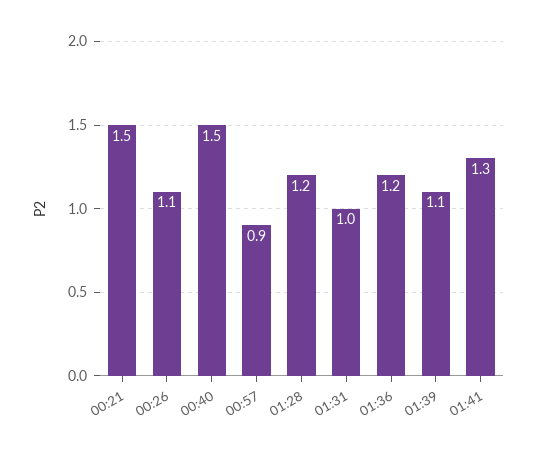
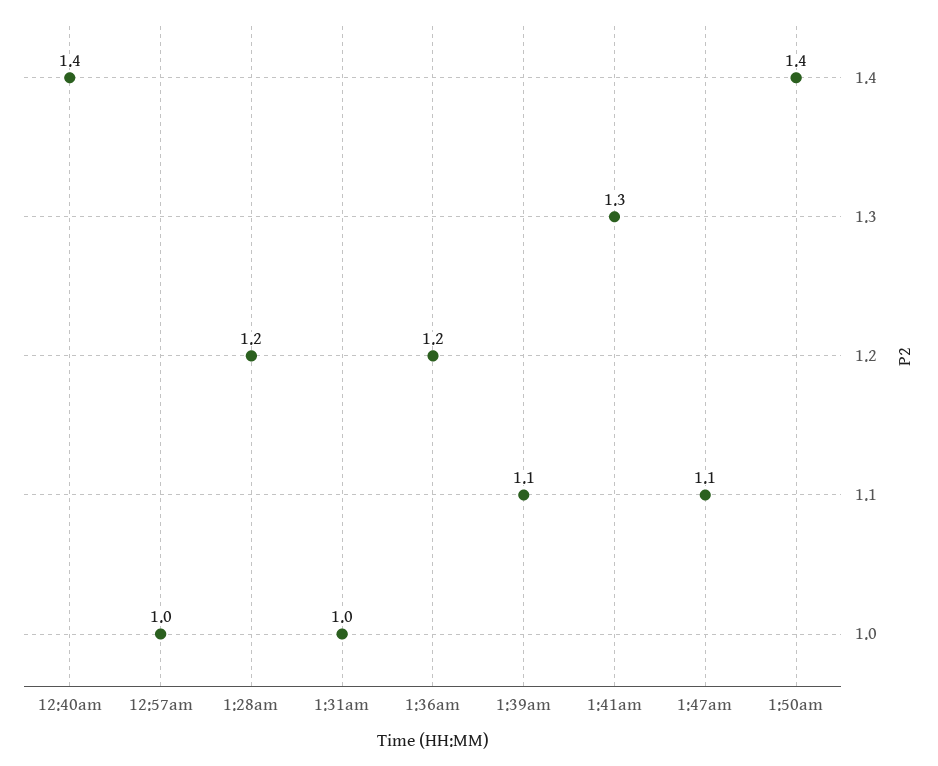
00:21: 1.5 -> none
00:26: 1.1 -> none
00:40: 1.5 -> 1.4
00:57: 0.9 -> 1
1:47am: none -> 1.1
1:50am: none -> 1.4

